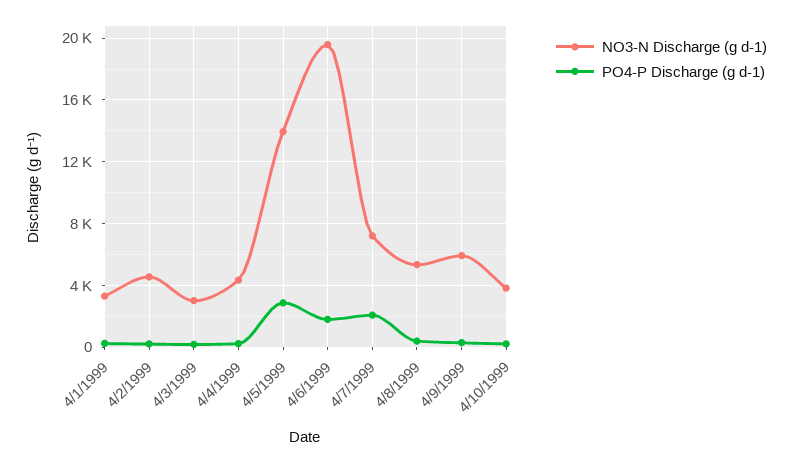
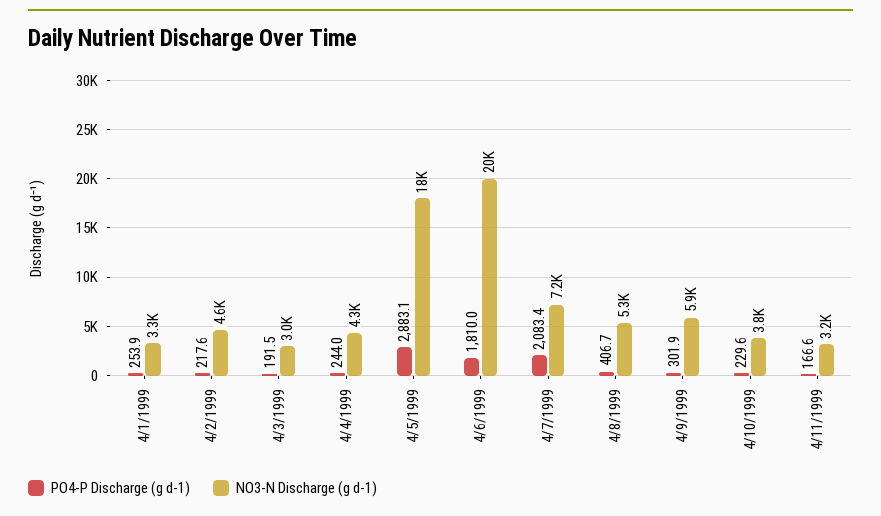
NO3-N Discharge (g d-1), 4/5/1999: 14000 -> 18000
PO4-P Discharge (g d-1), 4/11/1999: none -> 166.6
NO3-N Discharge (g d-1), 4/11/1999: none -> 3200

